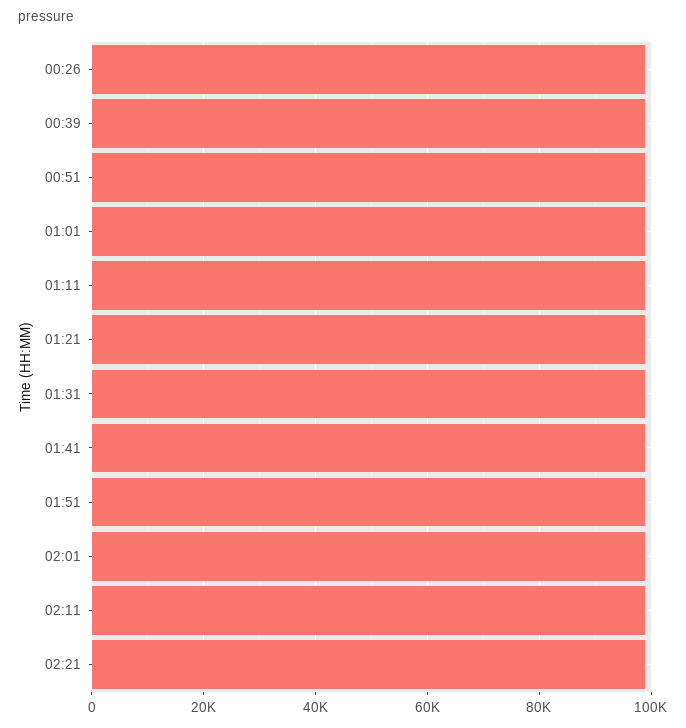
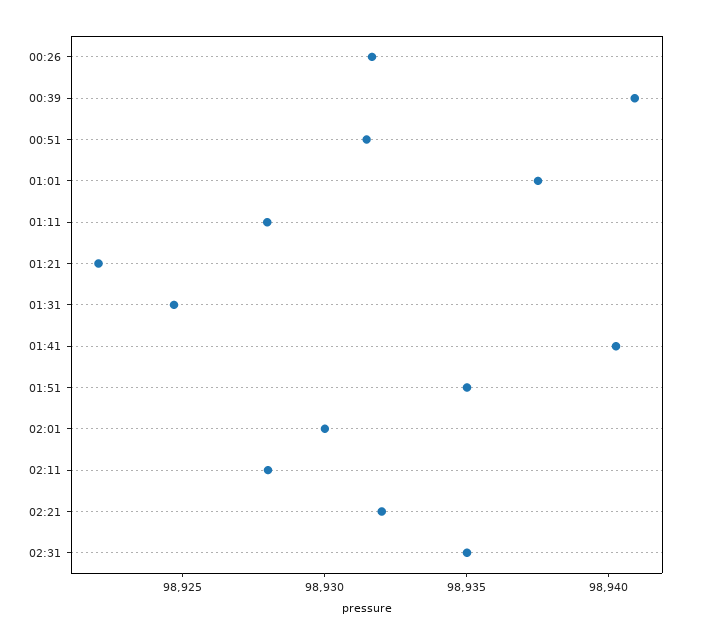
02:31: none -> 98935

